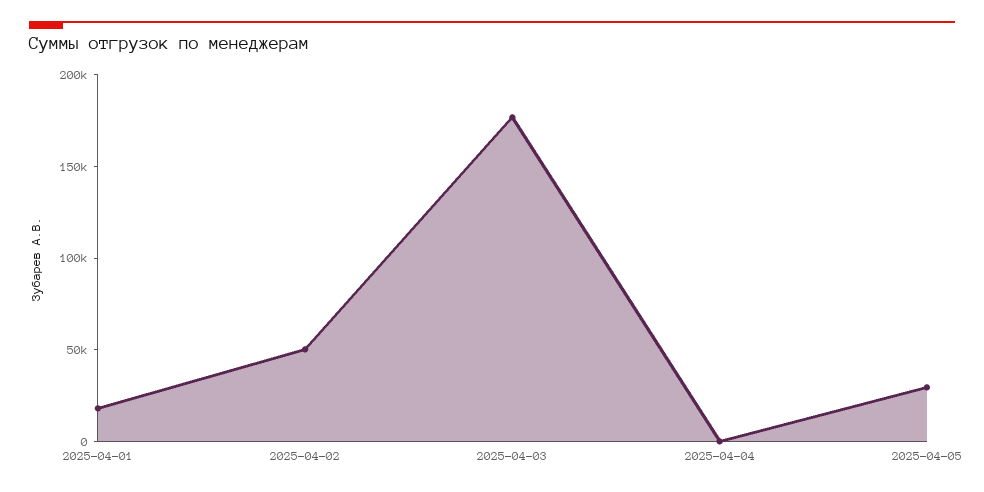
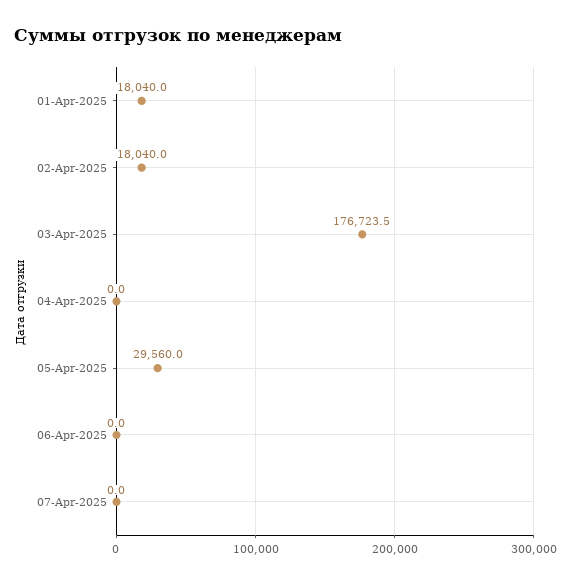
2025-04-02: 50000 -> 18040
06-Apr-2025: none -> 0
07-Apr-2025: none -> 0

